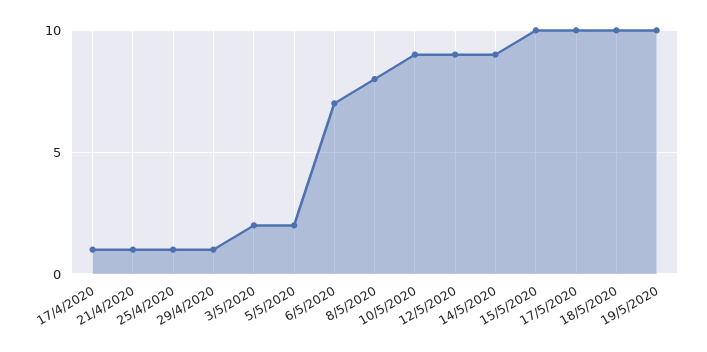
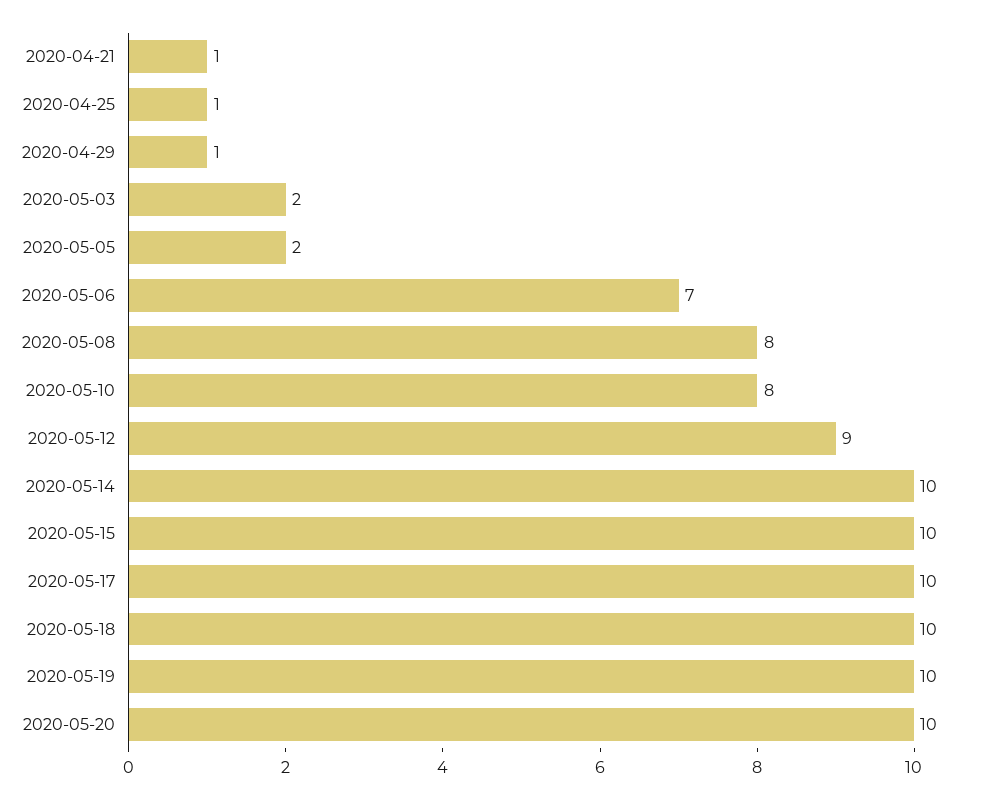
17/4/2020: 1 -> none
10/5/2020: 9 -> 8
14/5/2020: 9 -> 10
2020-05-20: none -> 10

